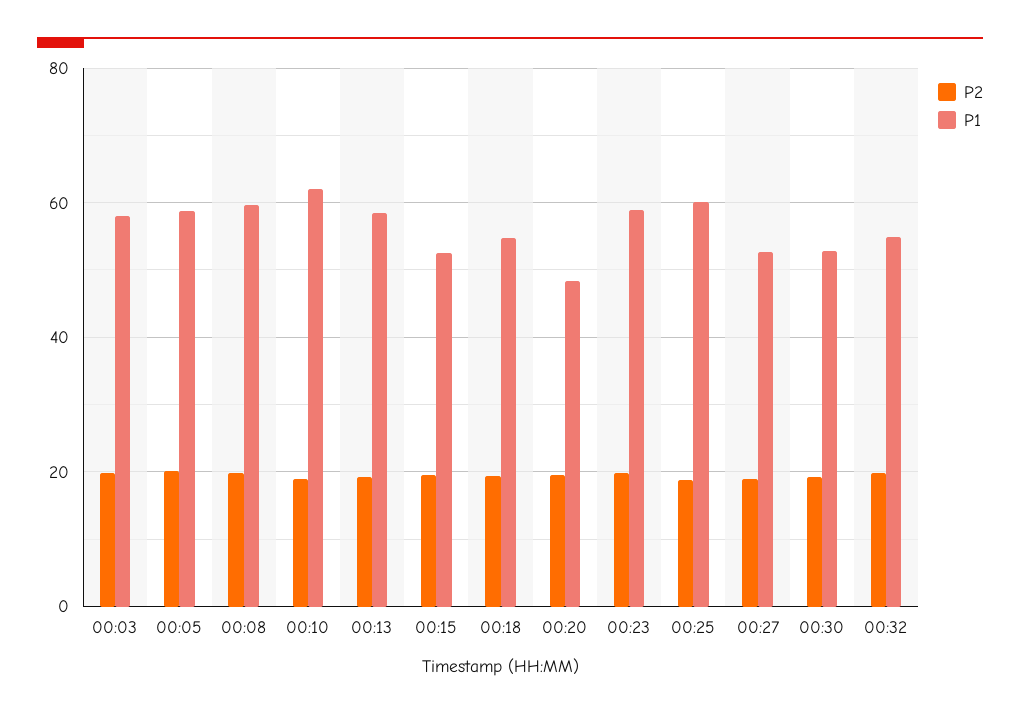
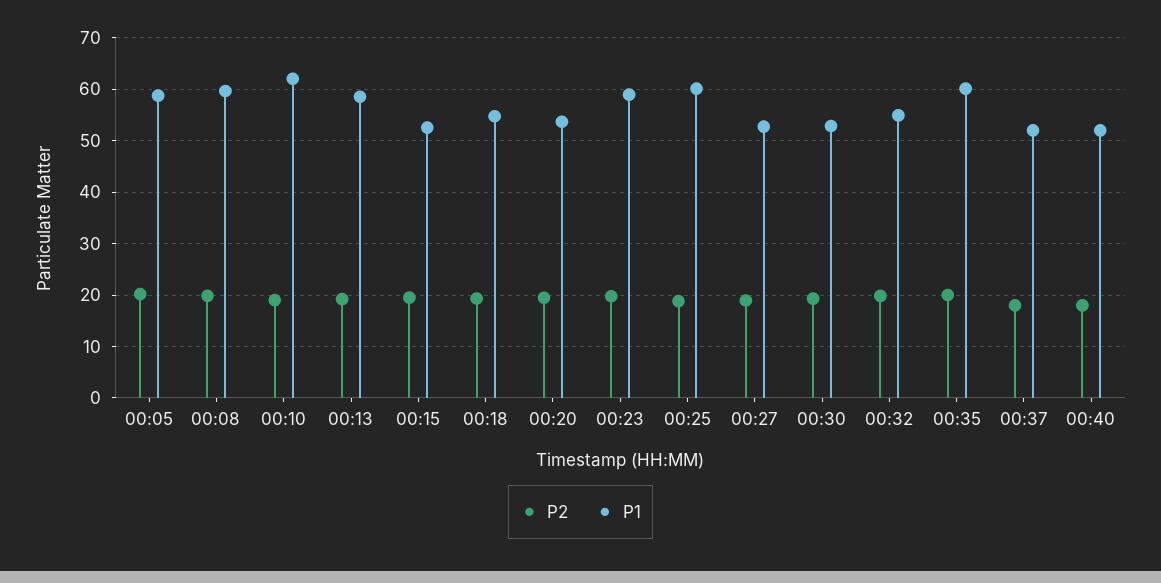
P2, 00:03: 20 -> none
P1, 00:03: 58 -> none
P1, 00:20: 48 -> 54
P2, 00:35: none -> 20
P1, 00:35: none -> 60
P2, 00:37: none -> 18
P1, 00:37: none -> 52
P2, 00:40: none -> 18
P1, 00:40: none -> 52

